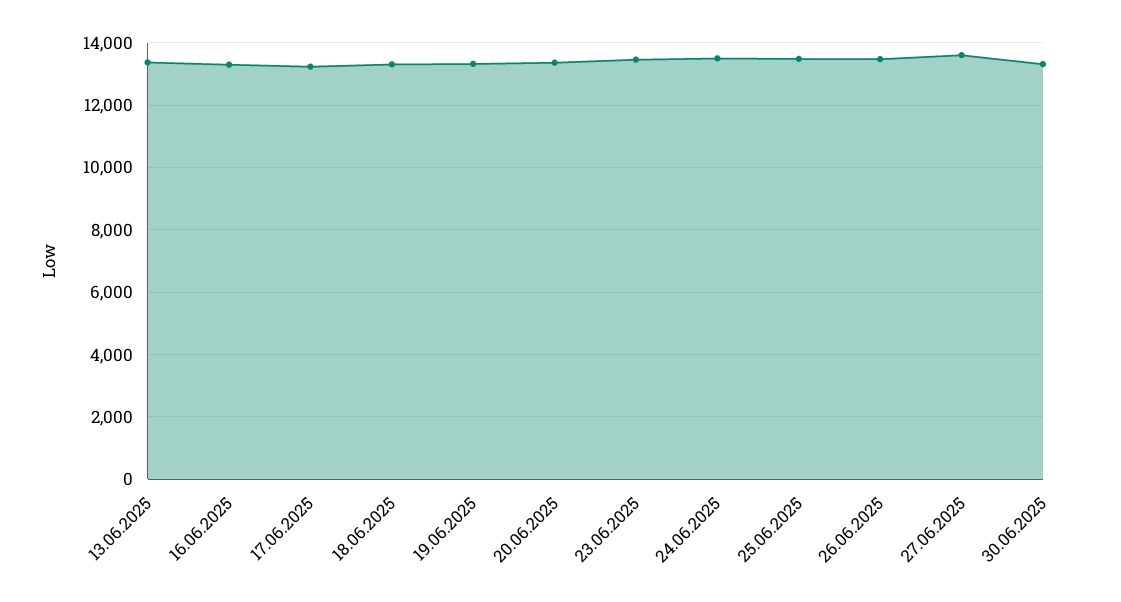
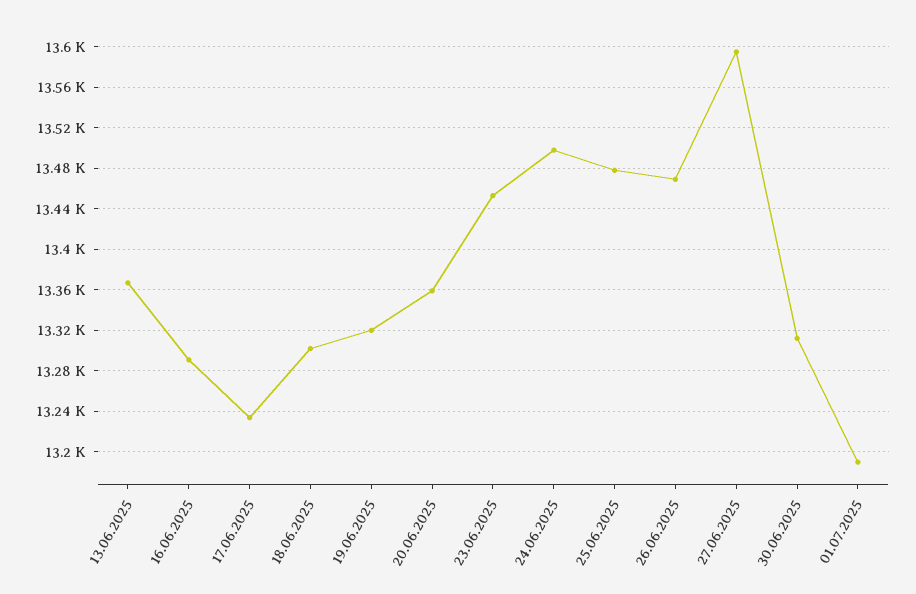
01.07.2025: none -> 13190

